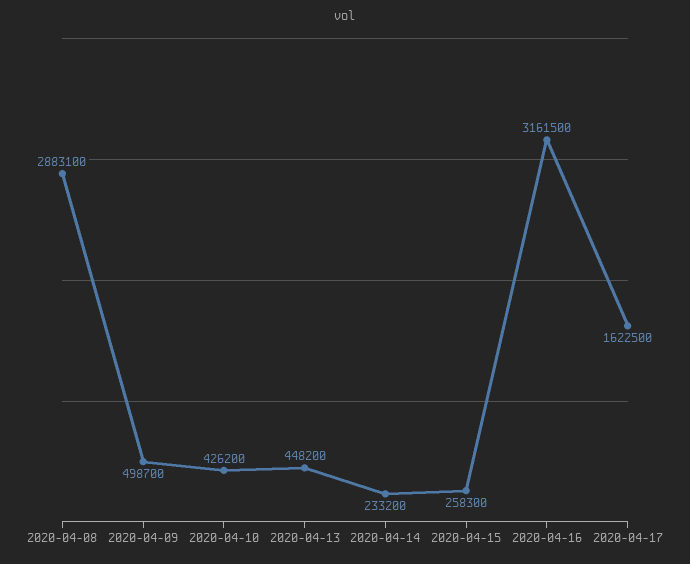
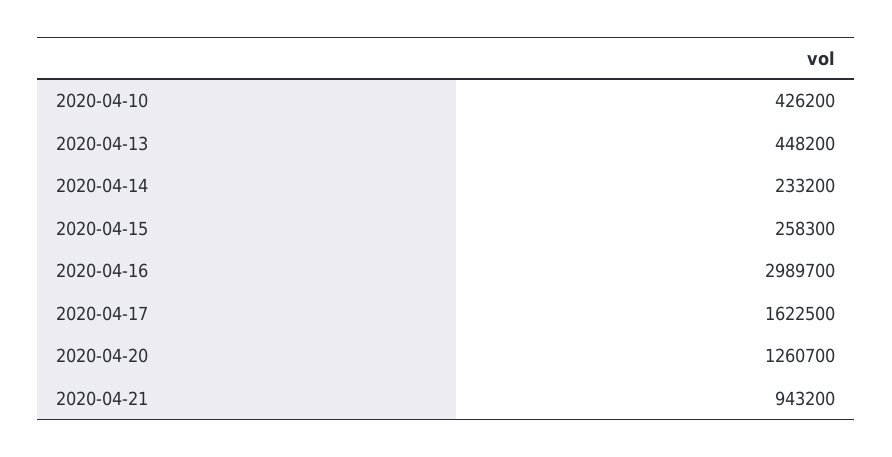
2020-04-08: 2883100 -> none
2020-04-09: 498700 -> none
2020-04-16: 3161500 -> 2989700
2020-04-20: none -> 1260700
2020-04-21: none -> 943200

